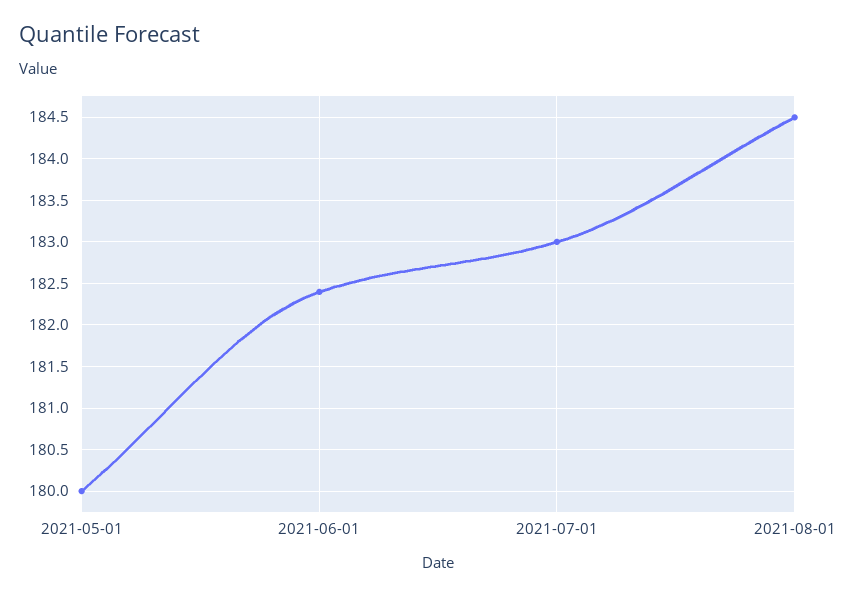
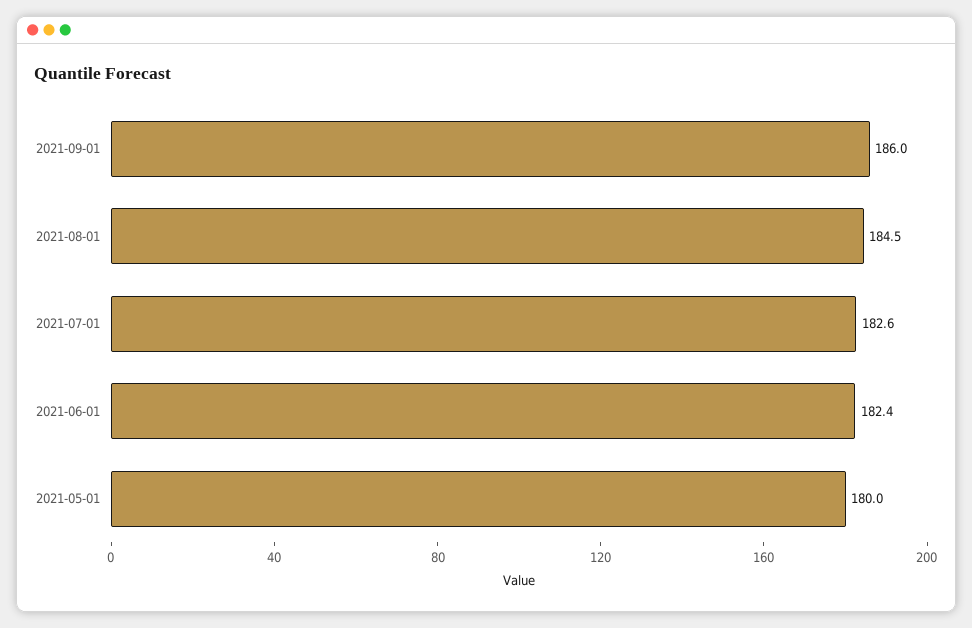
2021-07-01: 183 -> 182.6
2021-09-01: none -> 186

